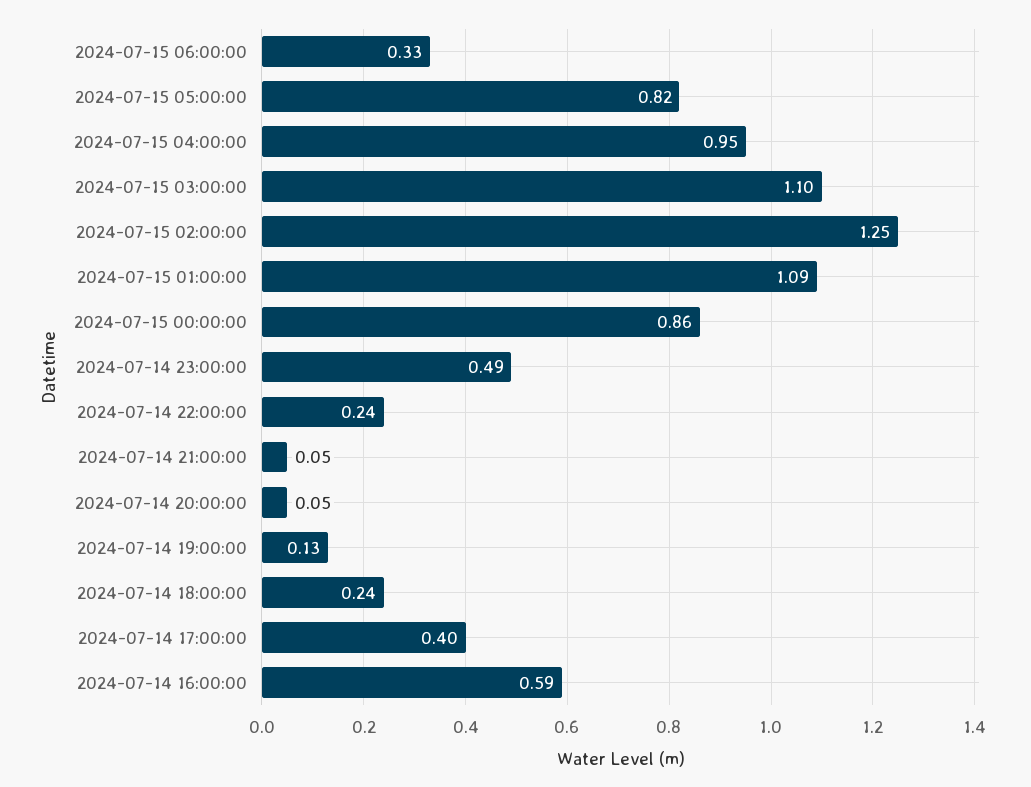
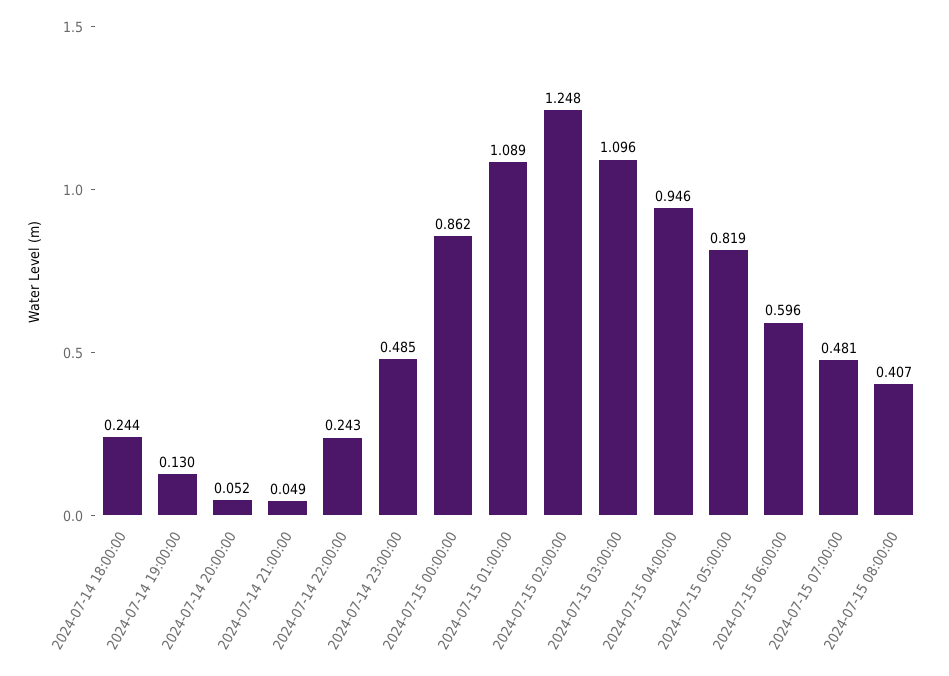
2024-07-15 06:00:00: 0.33 -> 0.596
2024-07-14 17:00:00: 0.4 -> none
2024-07-14 16:00:00: 0.59 -> none
2024-07-15 07:00:00: none -> 0.481
2024-07-15 08:00:00: none -> 0.407

